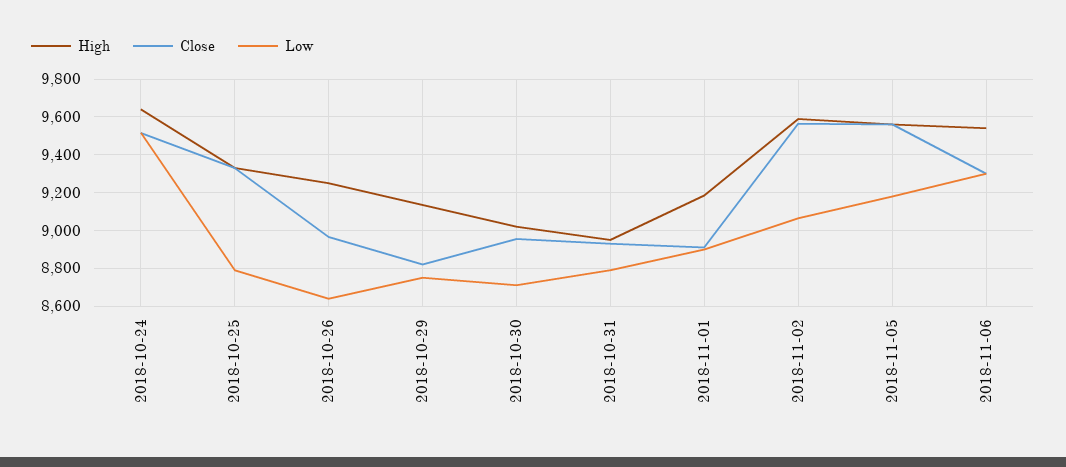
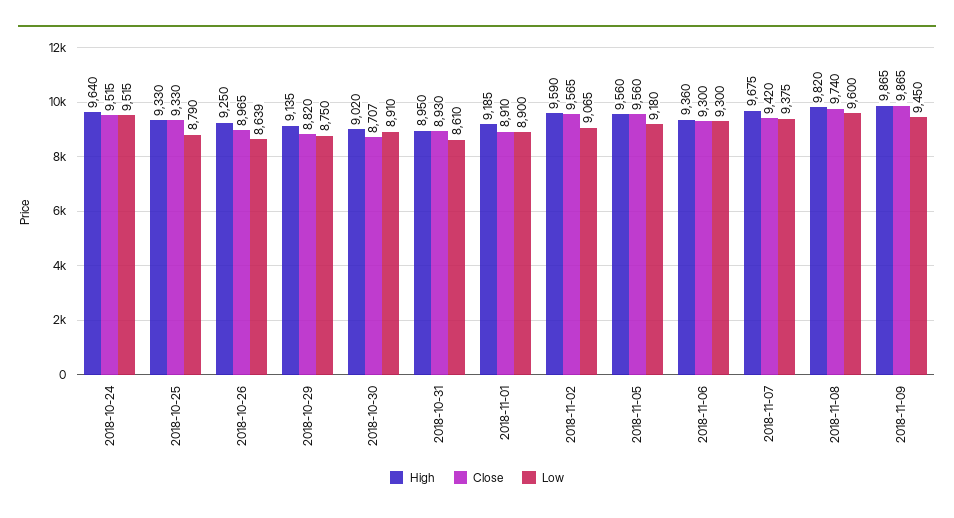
Close, 2018-10-30: 8950 -> 8707
Low, 2018-10-30: 8700 -> 8910
Low, 2018-10-31: 8800 -> 8610
High, 2018-11-06: 9550 -> 9360
High, 2018-11-07: none -> 9675
Close, 2018-11-07: none -> 9420
Low, 2018-11-07: none -> 9375
High, 2018-11-08: none -> 9820
Close, 2018-11-08: none -> 9740
Low, 2018-11-08: none -> 9600
High, 2018-11-09: none -> 9865
Close, 2018-11-09: none -> 9865
Low, 2018-11-09: none -> 9450

